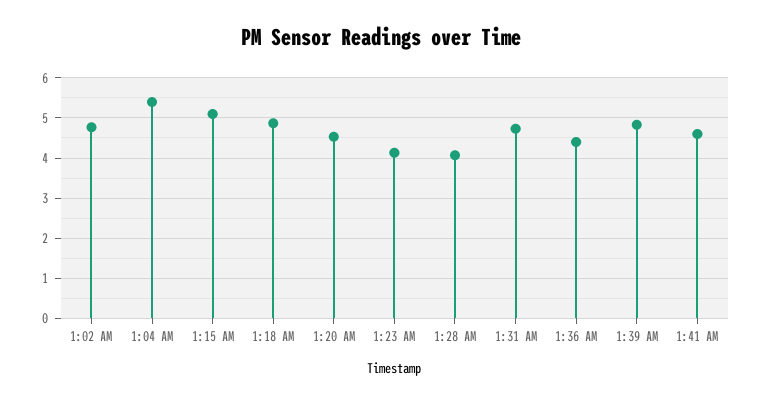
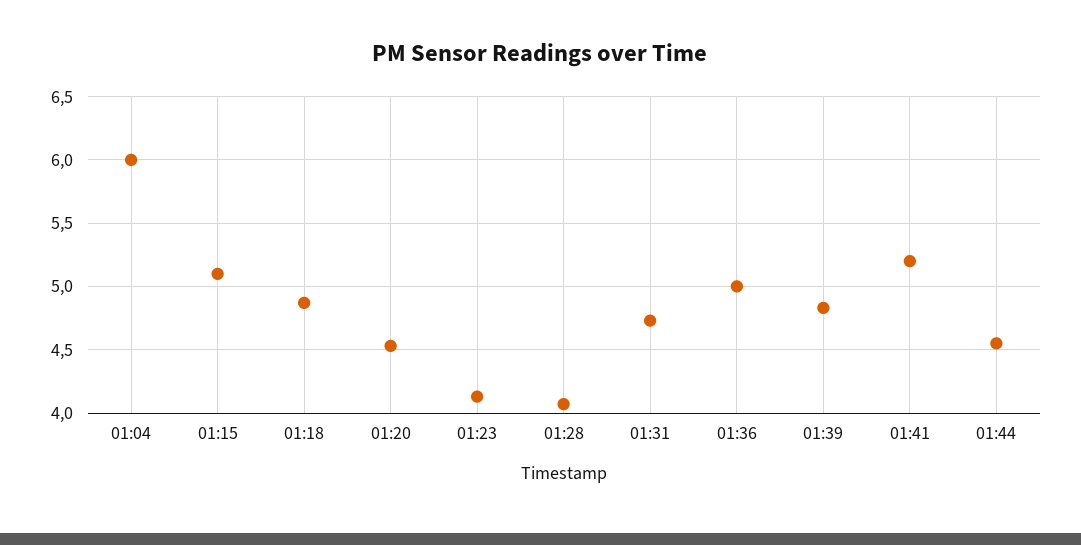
1:02 AM: 4.8 -> none
1:04 AM: 5.4 -> 6
1:36 AM: 4.4 -> 5
1:41 AM: 4.6 -> 5.2
01:44: none -> 4.55

